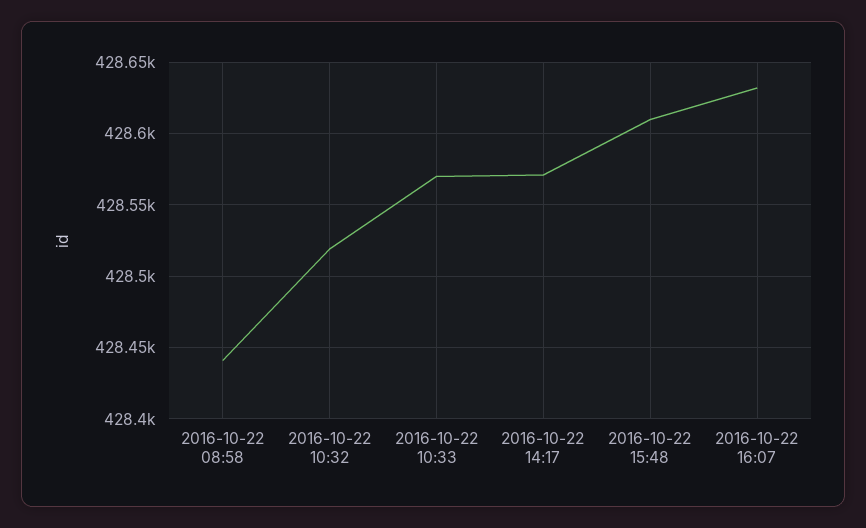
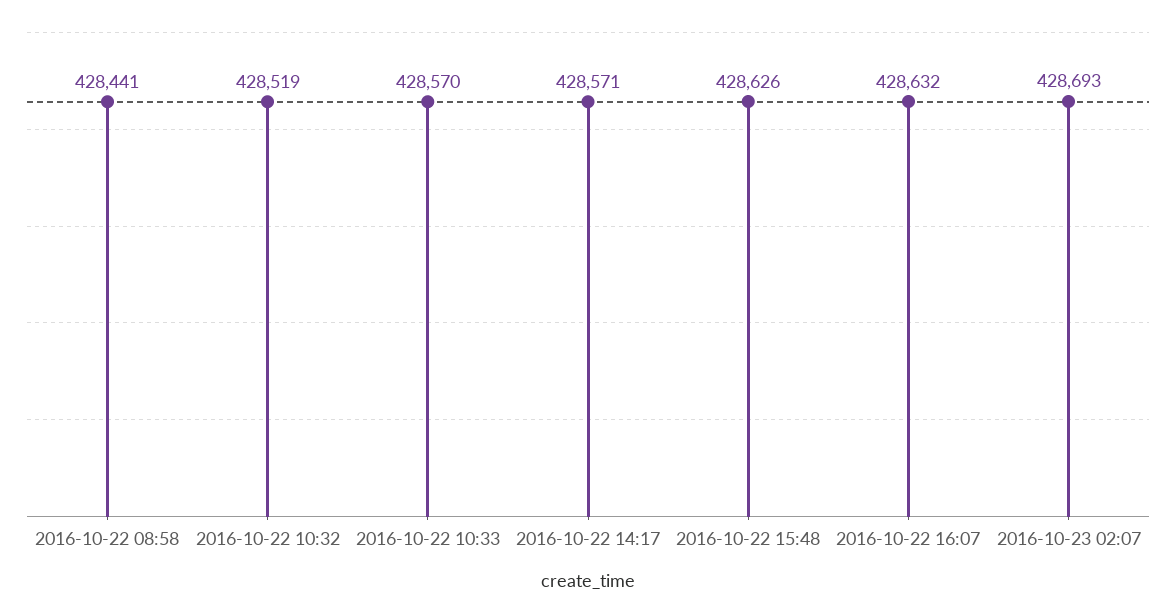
2016-10-22 15:48: 428610 -> 428626
2016-10-23 02:07: none -> 428693

